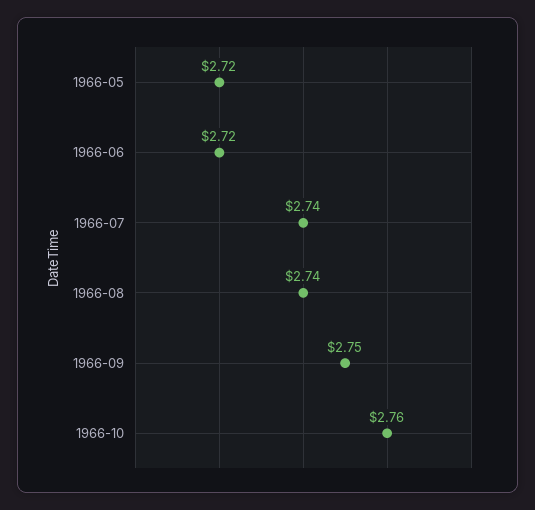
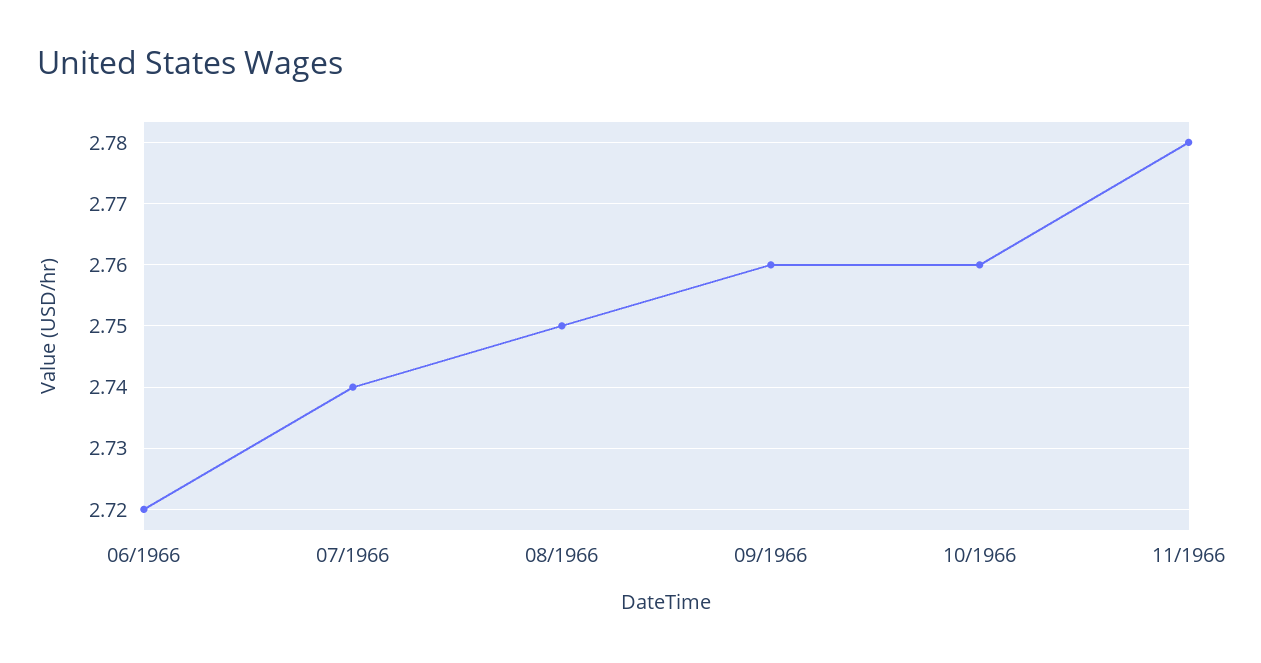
1966-05: 2.72 -> none
1966-08: 2.74 -> 2.75
1966-09: 2.75 -> 2.76
11/1966: none -> 2.78

